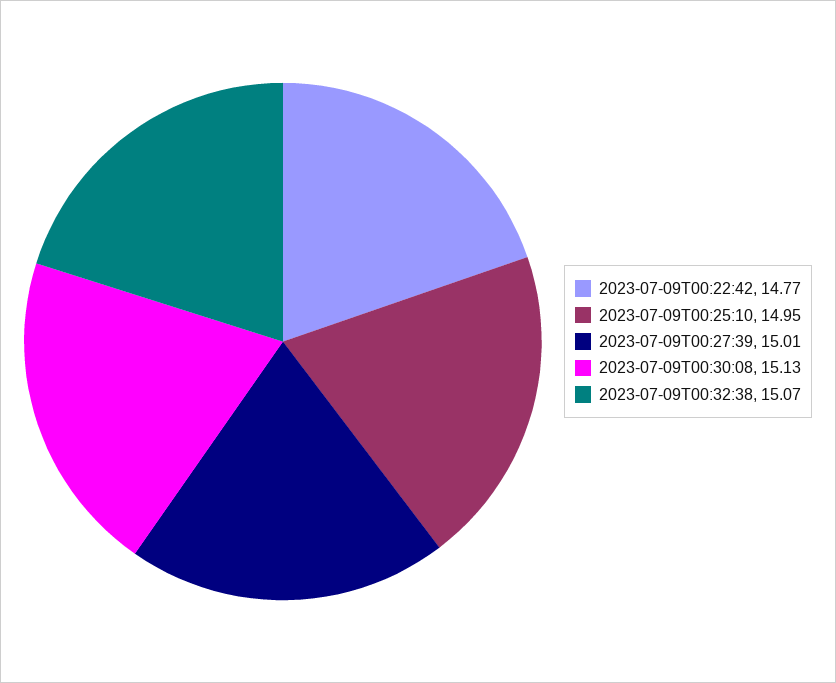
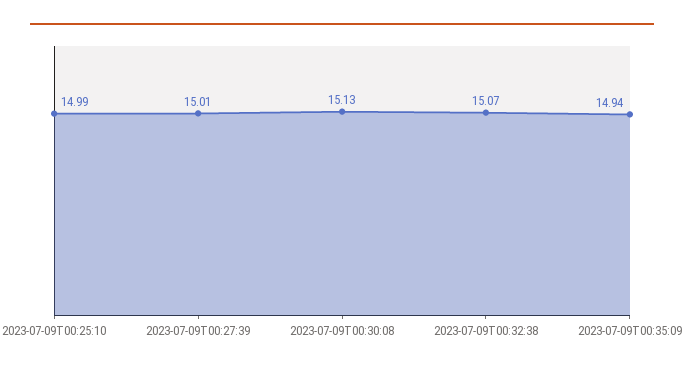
2023-07-09T00:22:42: 14.77 -> none
2023-07-09T00:25:10: 14.95 -> 14.99
2023-07-09T00:35:09: none -> 14.94

